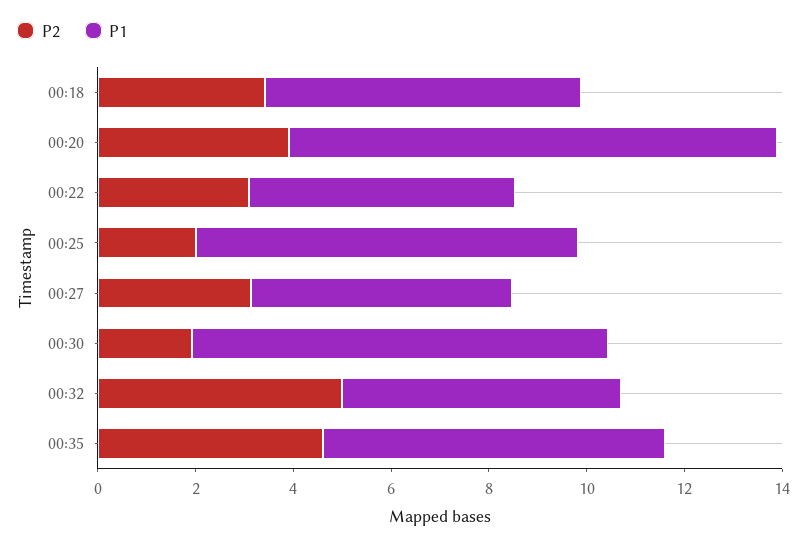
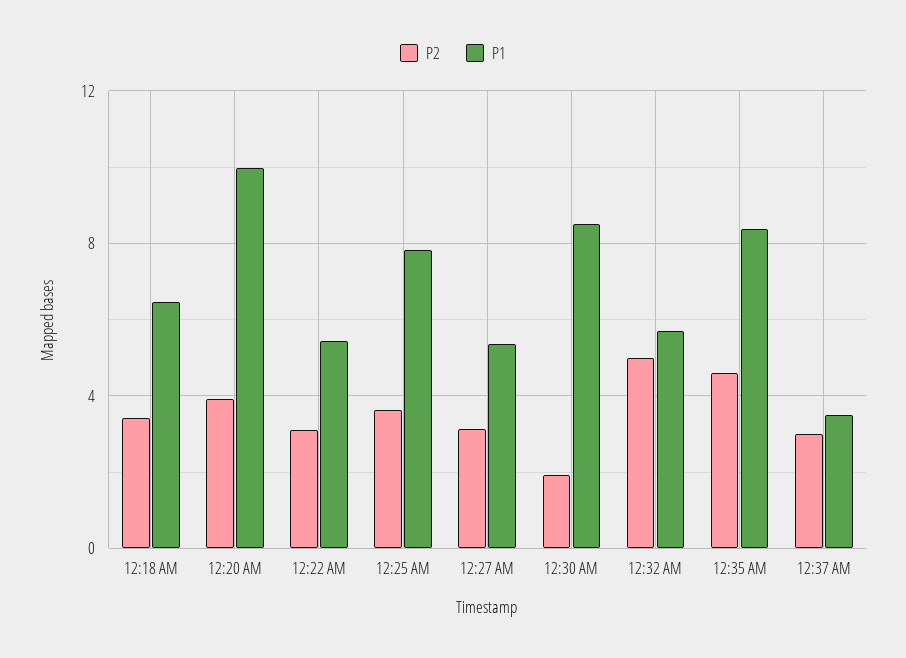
P2, 00:25: 2 -> 3.5
P1, 00:35: 7 -> 8.5
P2, 12:37 AM: none -> 3
P1, 12:37 AM: none -> 3.5

